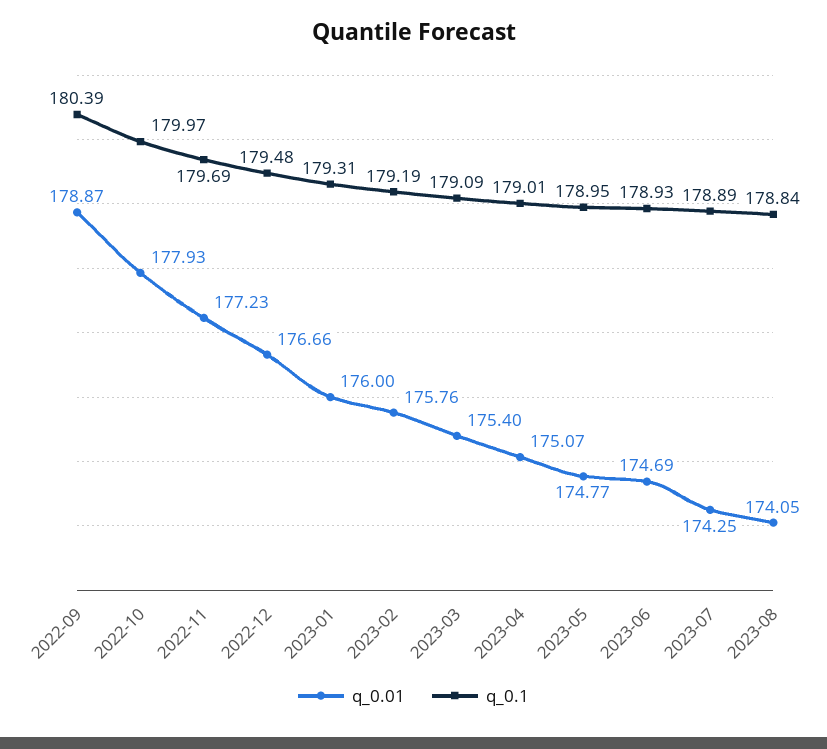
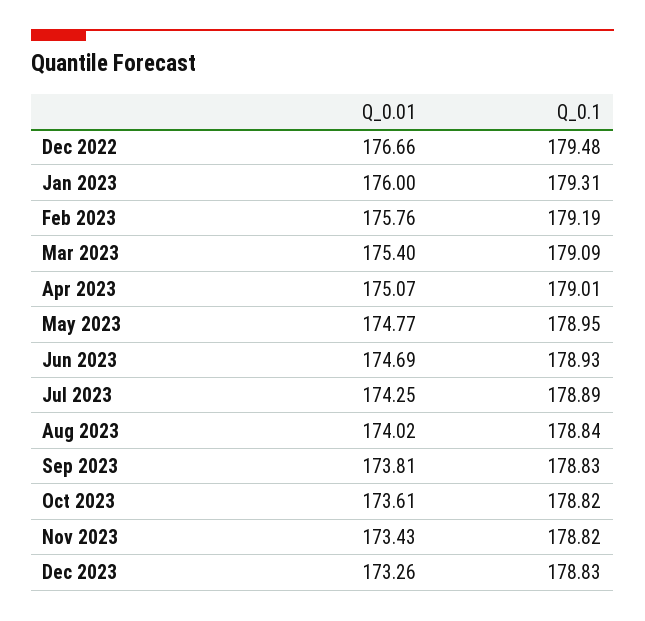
q_0.01, 2022-09: 178.87 -> none
q_0.1, 2022-09: 180.39 -> none
q_0.01, 2022-10: 177.93 -> none
q_0.1, 2022-10: 179.97 -> none
q_0.01, 2022-11: 177.23 -> none
q_0.1, 2022-11: 179.69 -> none
q_0.01, 2023-08: 174.05 -> 174.02
q_0.01, Sep 2023: none -> 173.81
q_0.1, Sep 2023: none -> 178.83
q_0.01, Oct 2023: none -> 173.61
q_0.1, Oct 2023: none -> 178.82
q_0.01, Nov 2023: none -> 173.43
q_0.1, Nov 2023: none -> 178.82
q_0.01, Dec 2023: none -> 173.26
q_0.1, Dec 2023: none -> 178.83

